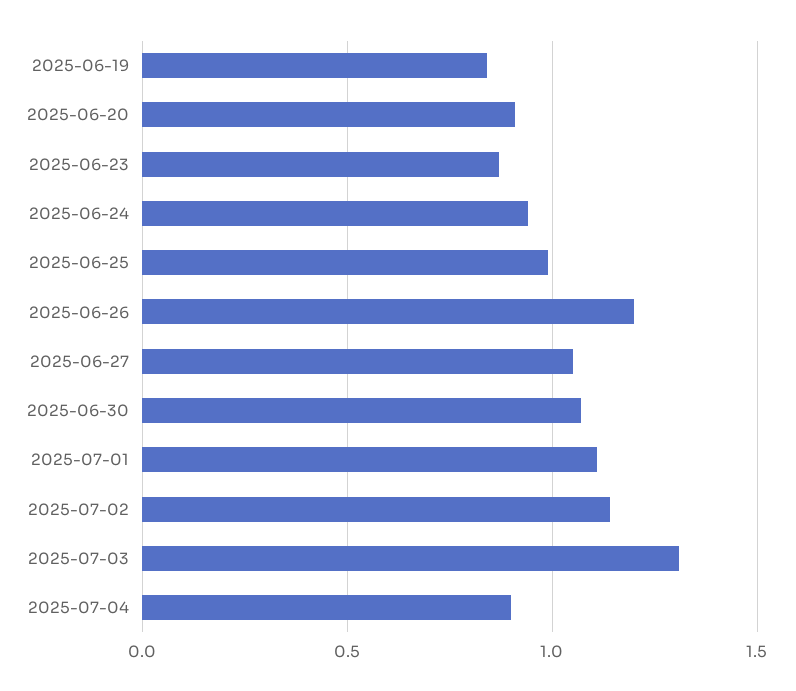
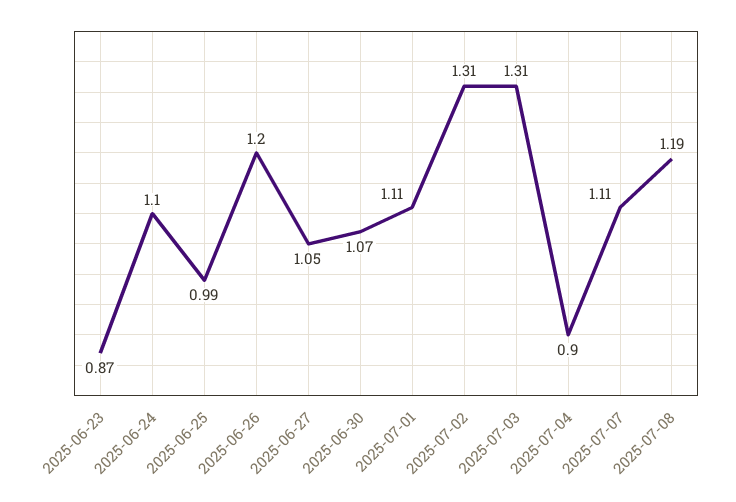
2025-06-19: 0.85 -> none
2025-06-20: 0.9 -> none
2025-06-24: 0.95 -> 1.1
2025-07-02: 1.15 -> 1.31
2025-07-07: none -> 1.11
2025-07-08: none -> 1.19

